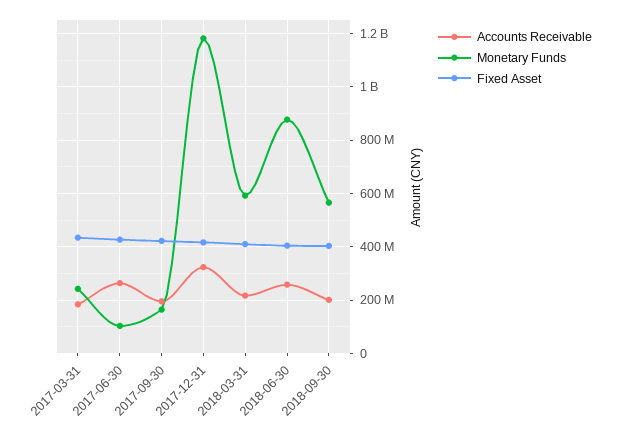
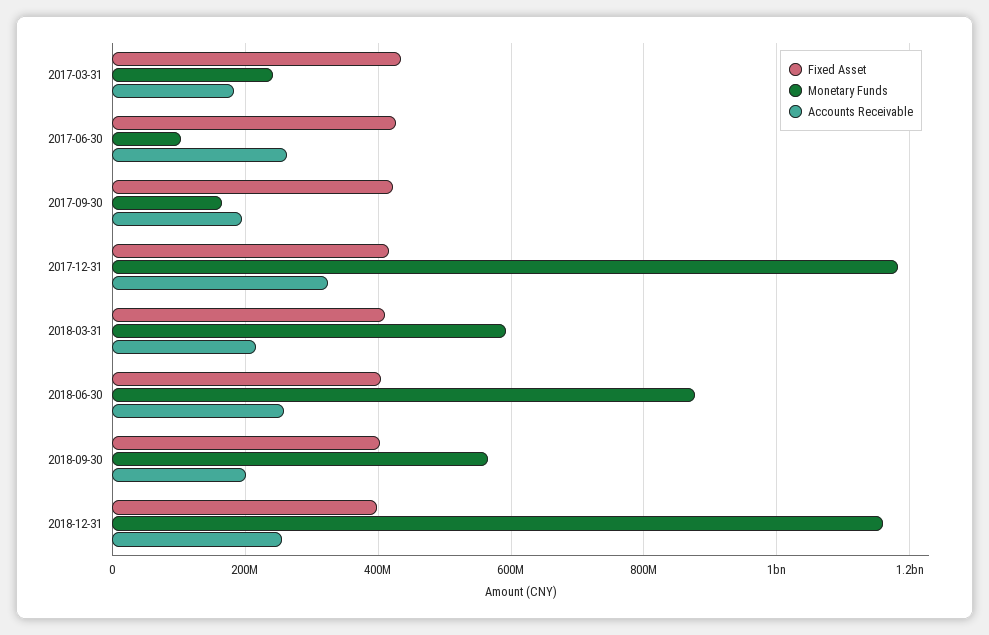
Fixed Asset, 2018-12-31: none -> 400000000
Monetary Funds, 2018-12-31: none -> 1160000000
Accounts Receivable, 2018-12-31: none -> 260000000

